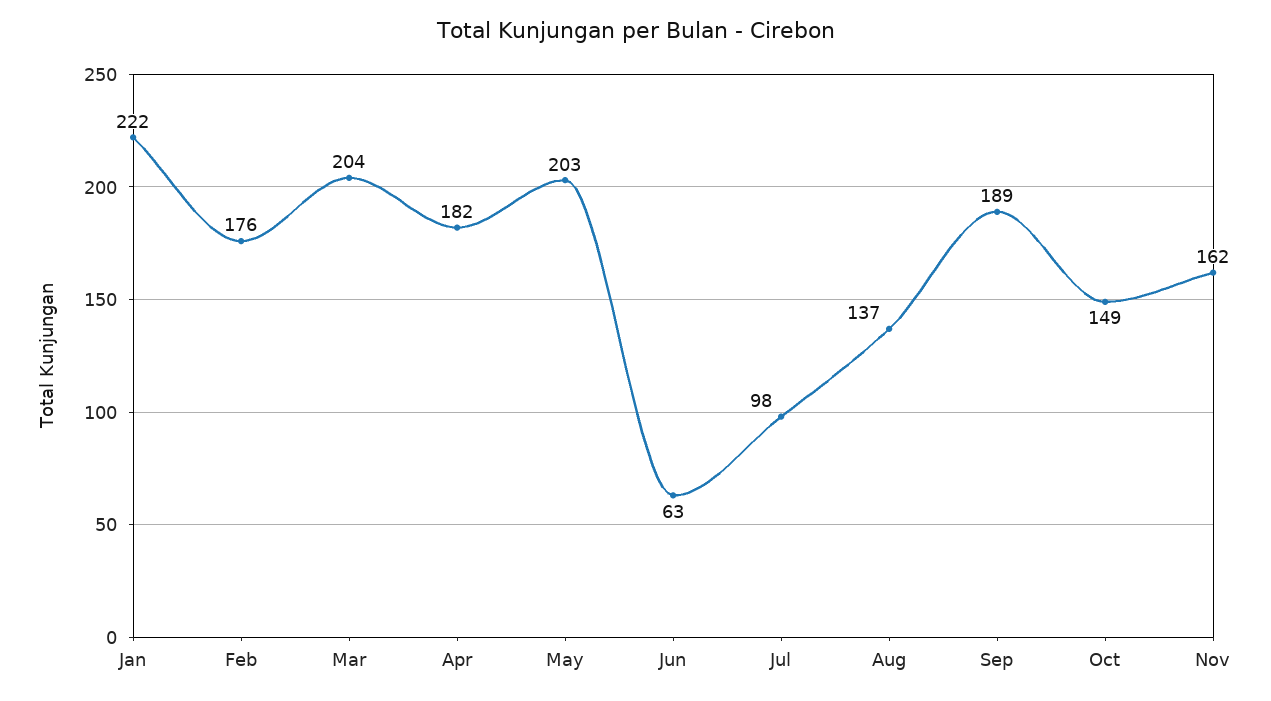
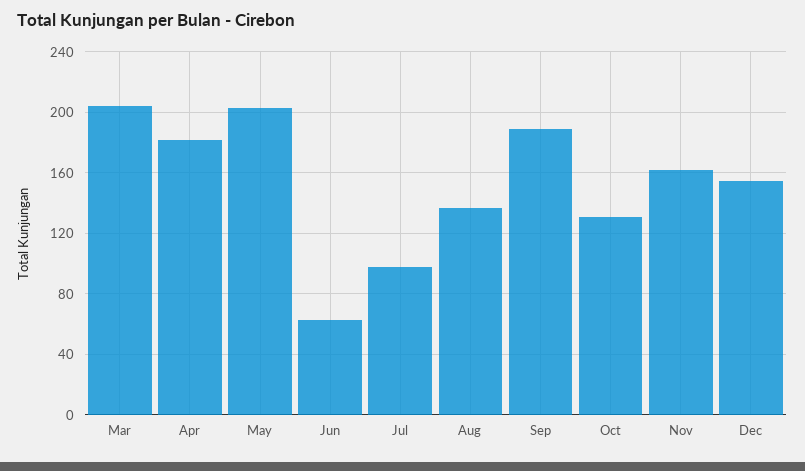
Jan: 222 -> none
Feb: 176 -> none
Oct: 149 -> 130
Dec: none -> 155

